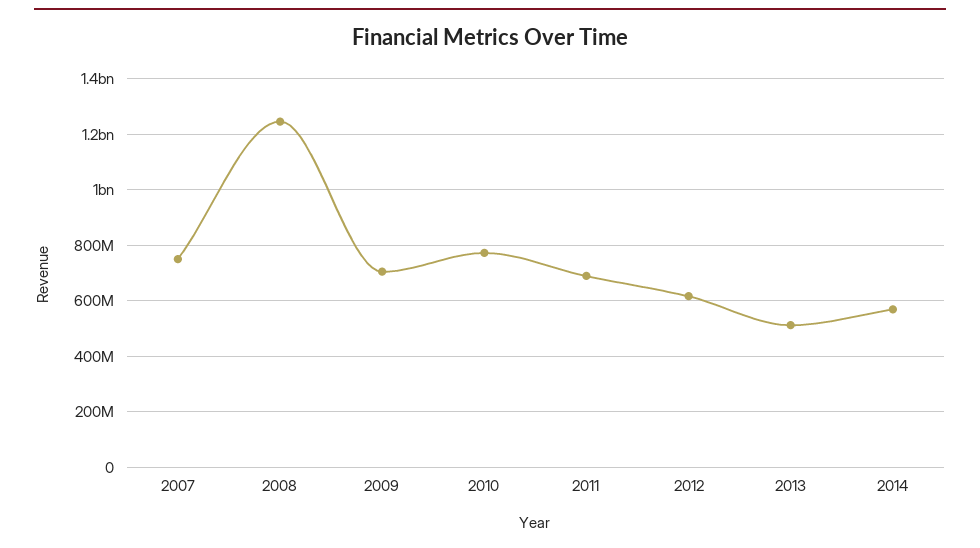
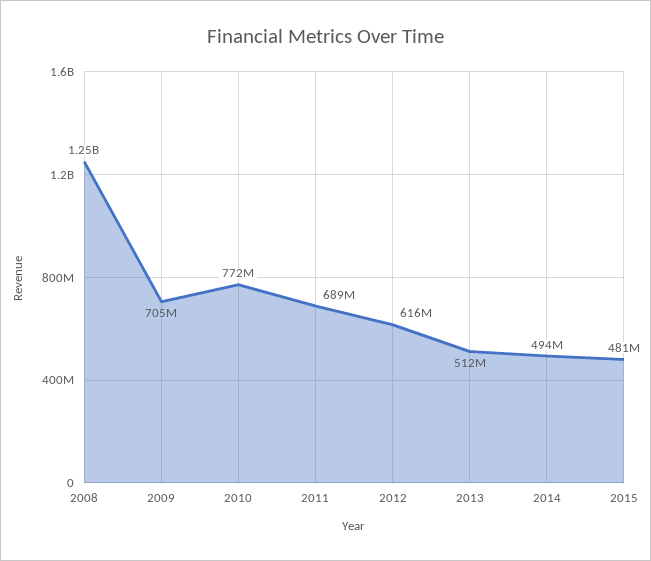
2007: 750000000 -> none
2014: 575000000 -> 494000000
2015: none -> 481000000

